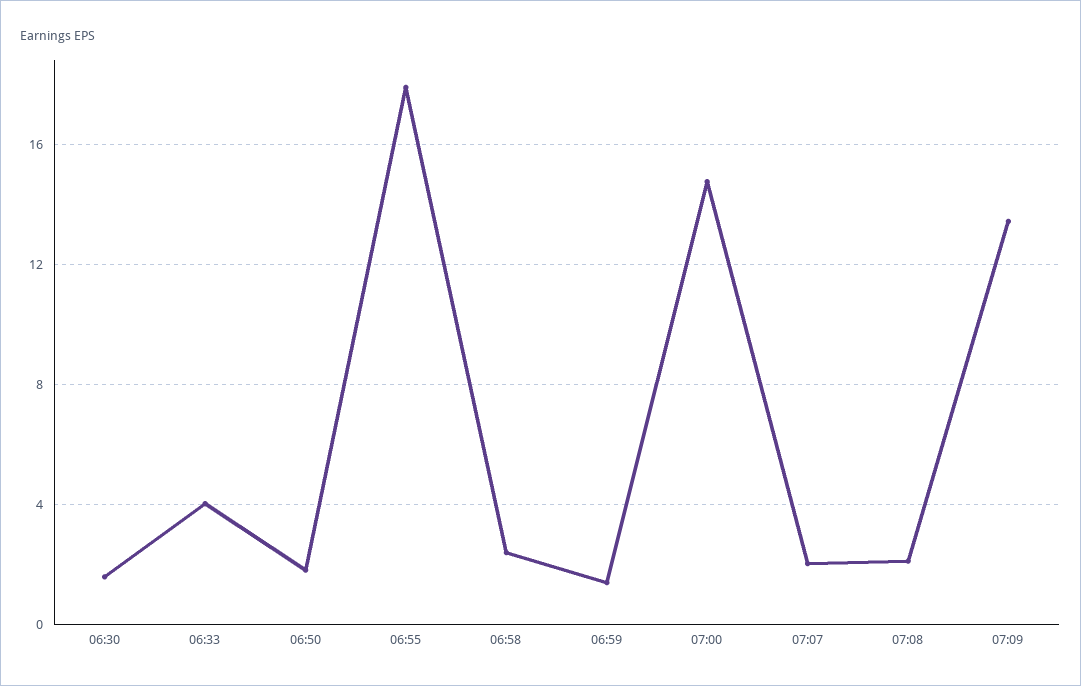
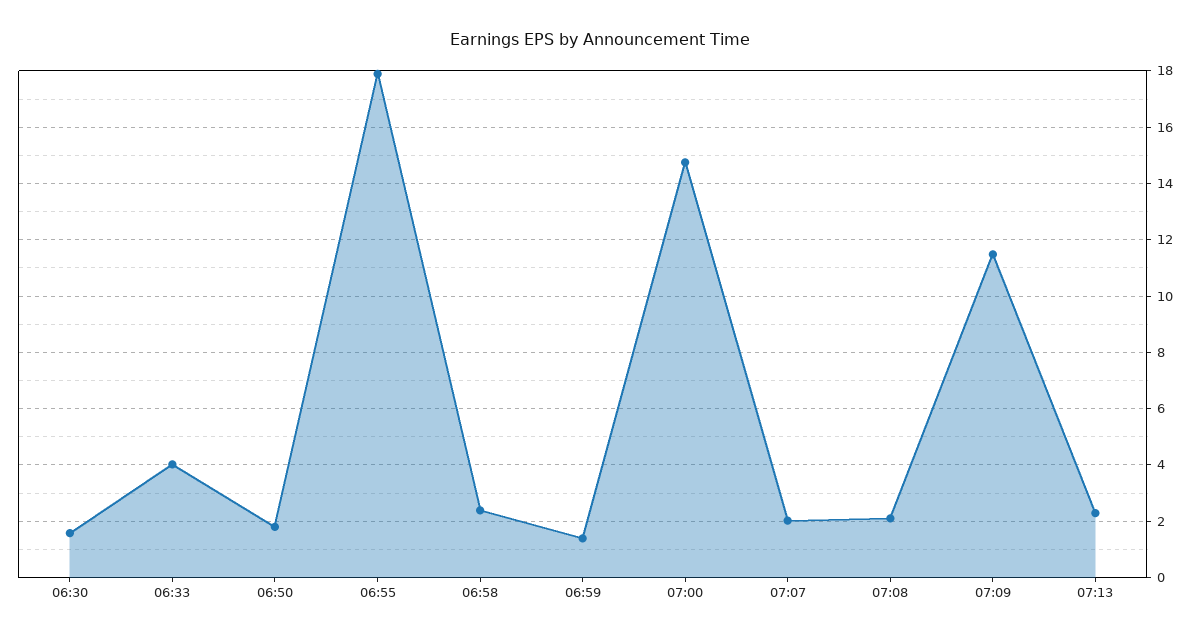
07:09: 13.5 -> 11.5
07:13: none -> 2.25

